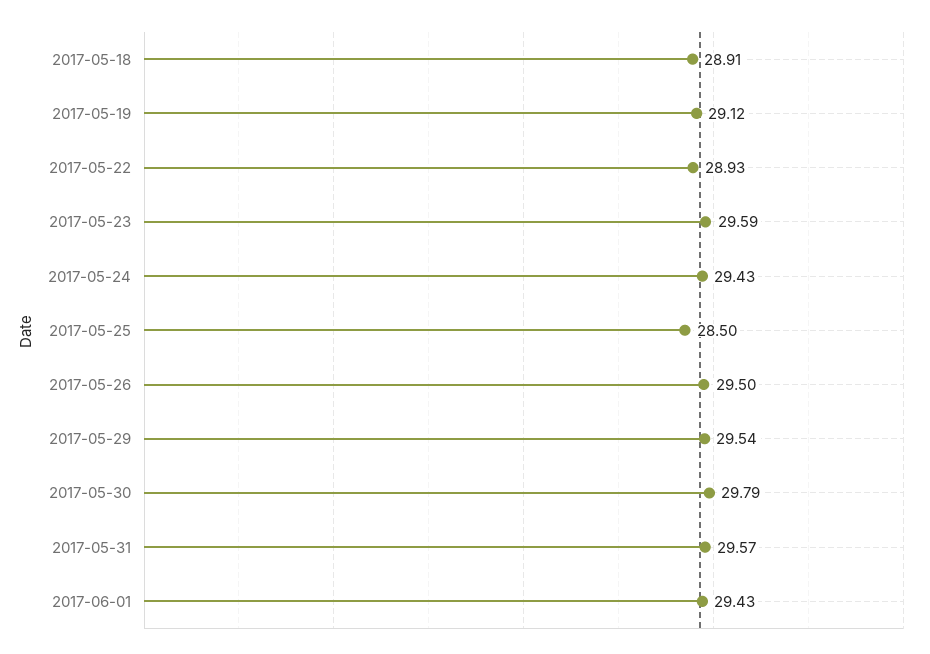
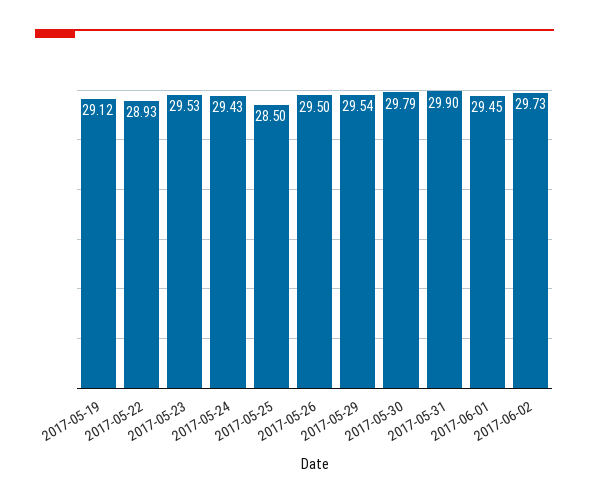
2017-05-18: 28.91 -> none
2017-05-23: 29.59 -> 29.53
2017-05-31: 29.57 -> 29.9
2017-06-01: 29.43 -> 29.45
2017-06-02: none -> 29.73

